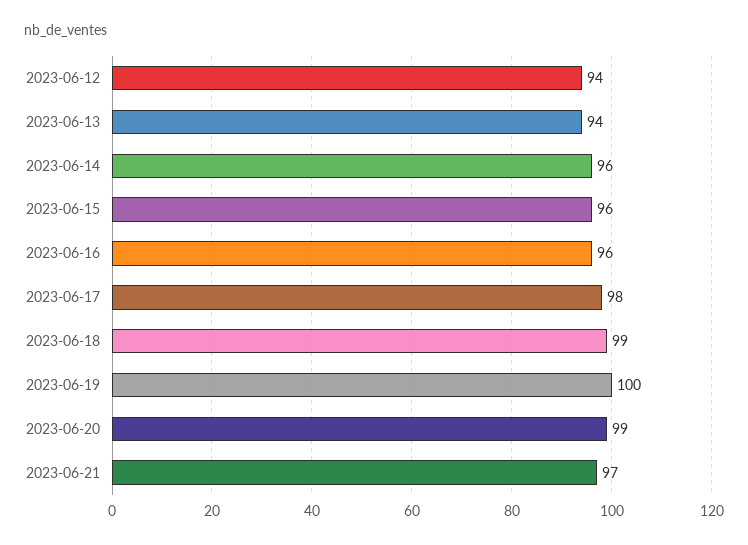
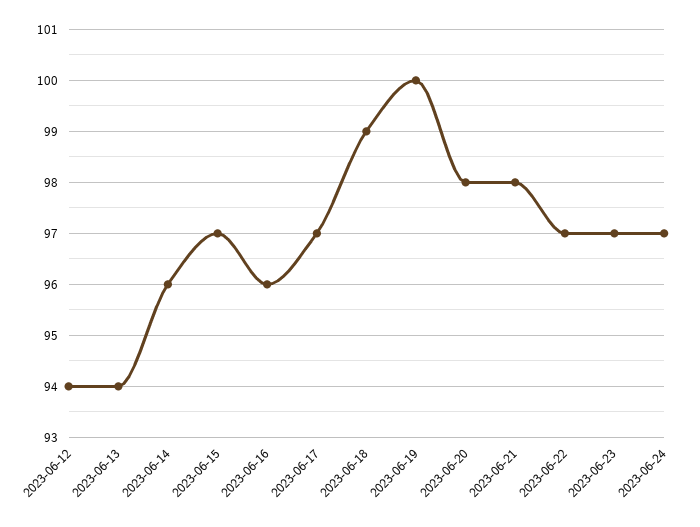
2023-06-15: 96 -> 97
2023-06-17: 98 -> 97
2023-06-20: 99 -> 98
2023-06-21: 97 -> 98
2023-06-22: none -> 97
2023-06-23: none -> 97
2023-06-24: none -> 97

